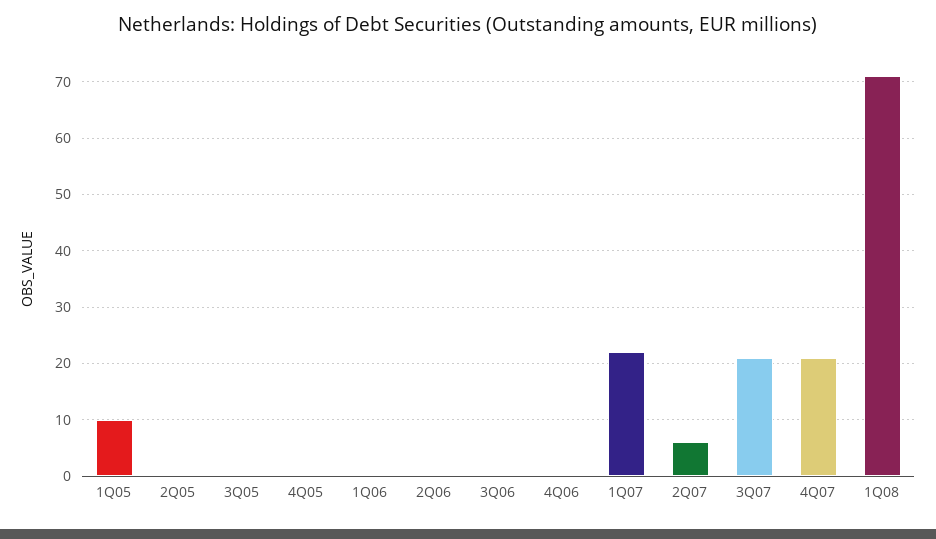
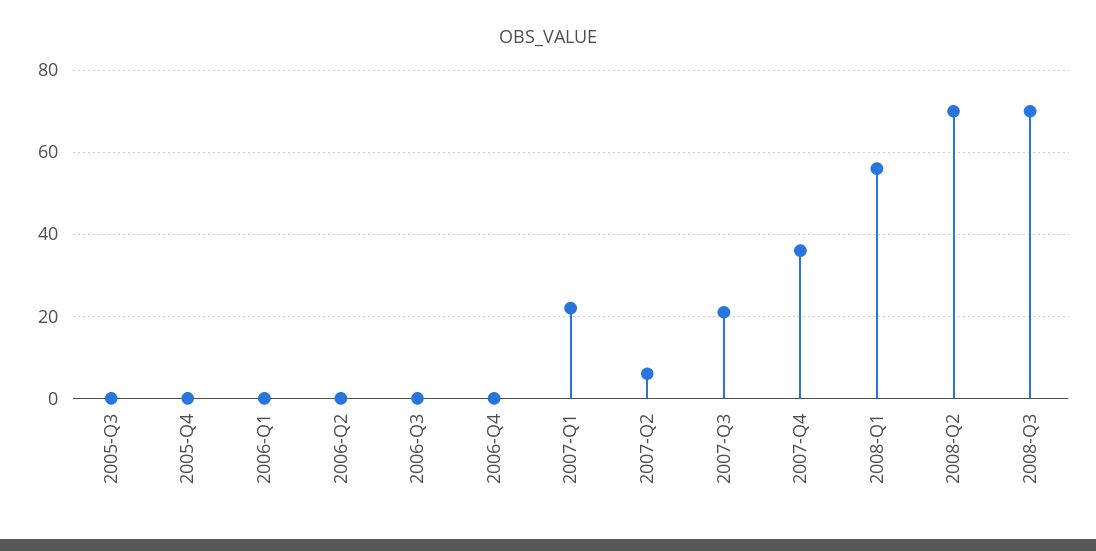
1Q05: 10 -> none
2Q05: 0 -> none
4Q07: 20 -> 35
1Q08: 70 -> 55
2008-Q2: none -> 70
2008-Q3: none -> 70

